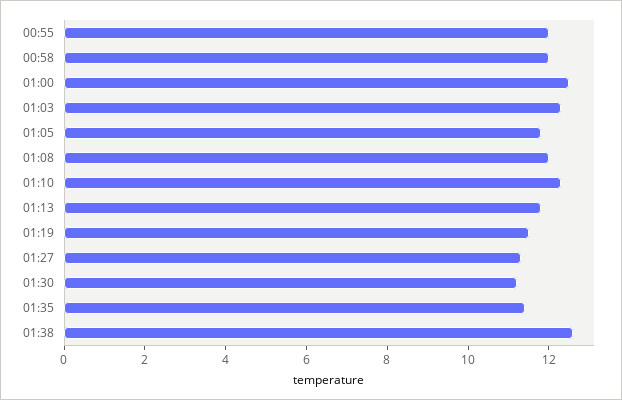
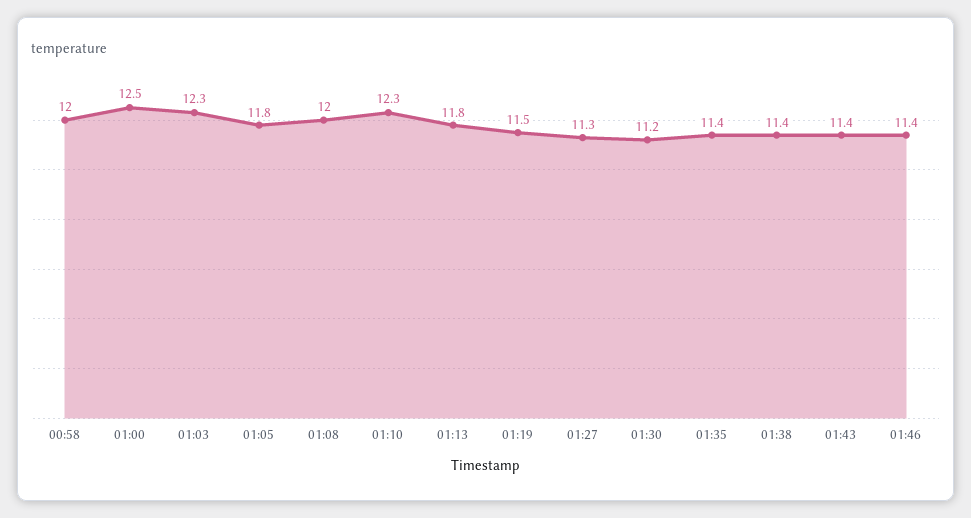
00:55: 12 -> none
01:38: 12.5 -> 11.4
01:43: none -> 11.4
01:46: none -> 11.4

